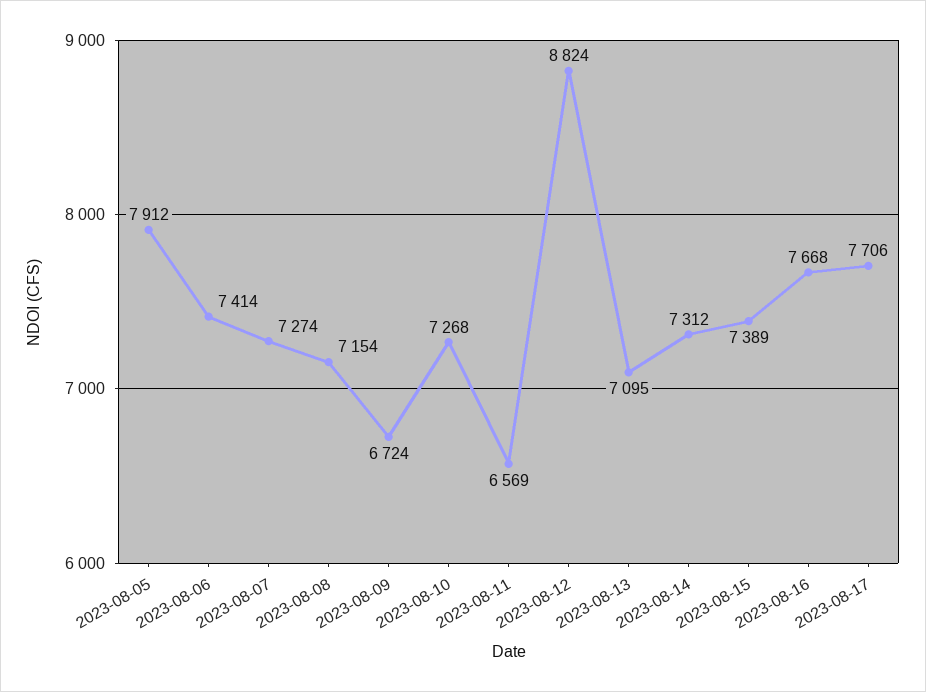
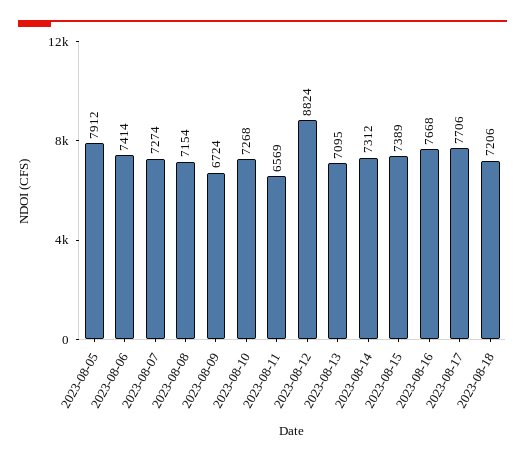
2023-08-18: none -> 7206

